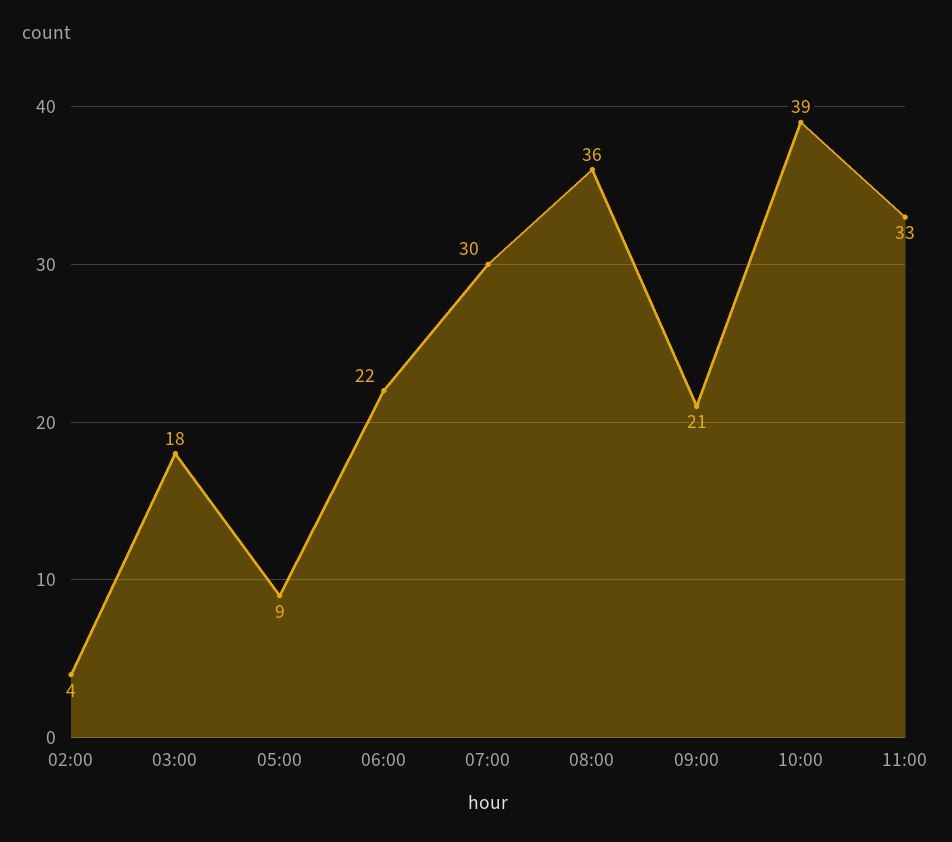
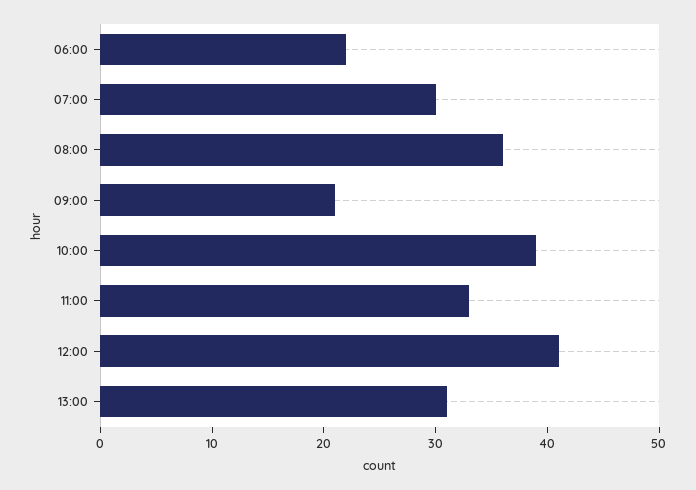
02:00: 4 -> none
03:00: 18 -> none
05:00: 9 -> none
12:00: none -> 41
13:00: none -> 31

